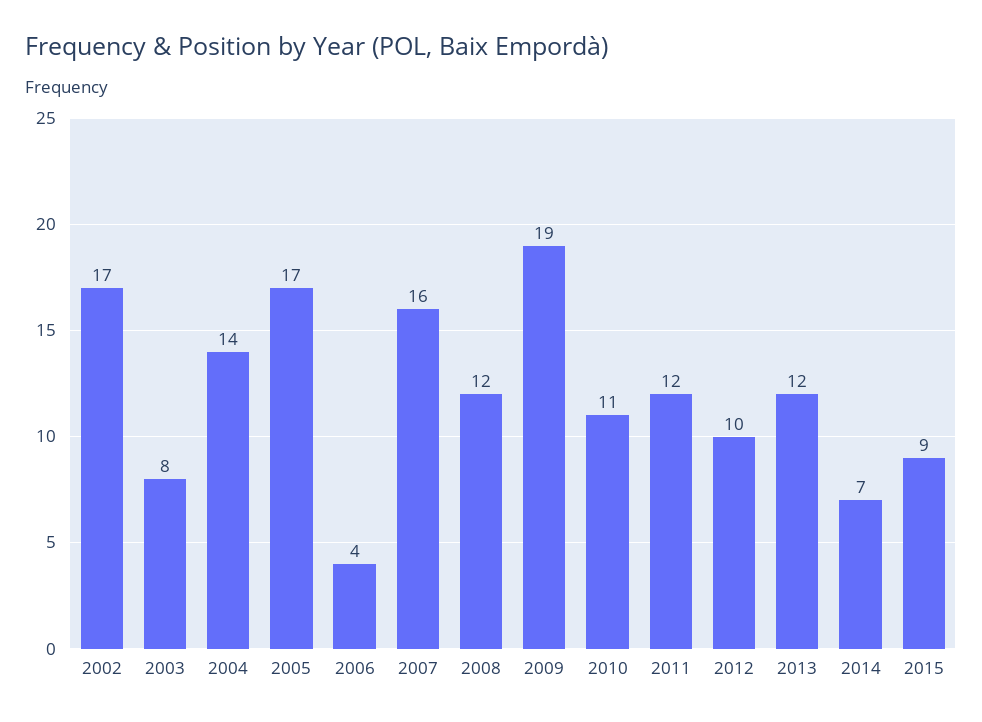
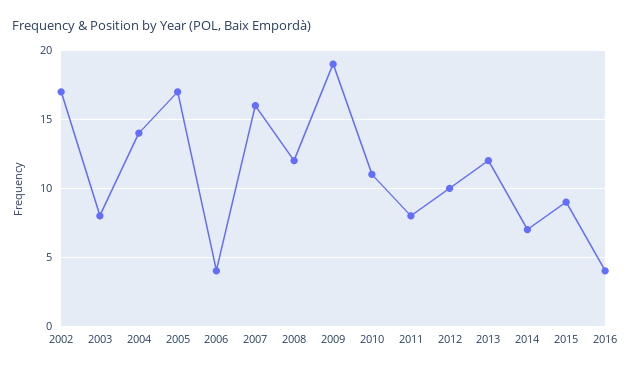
2011: 12 -> 8
2016: none -> 4

